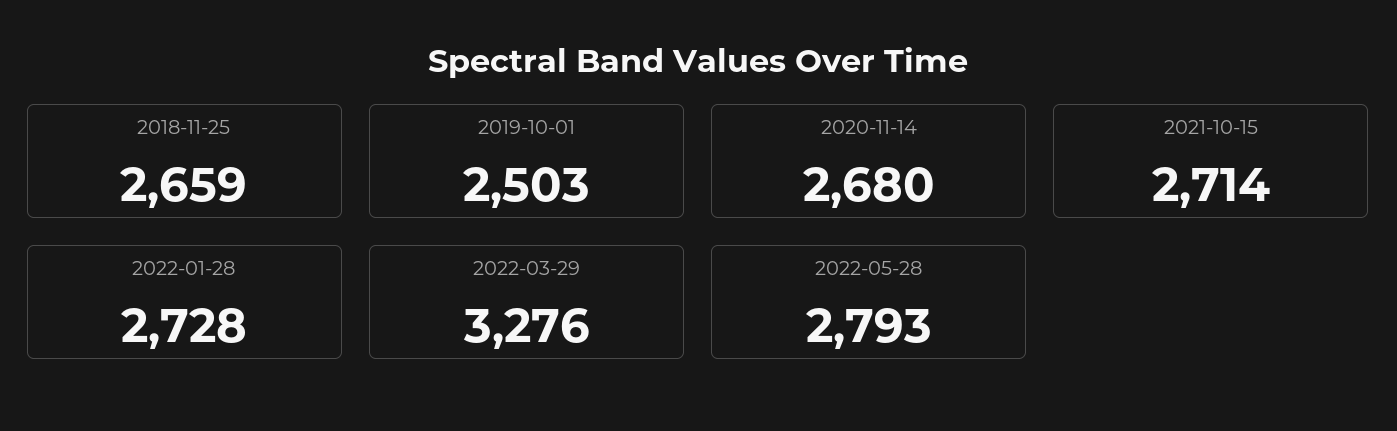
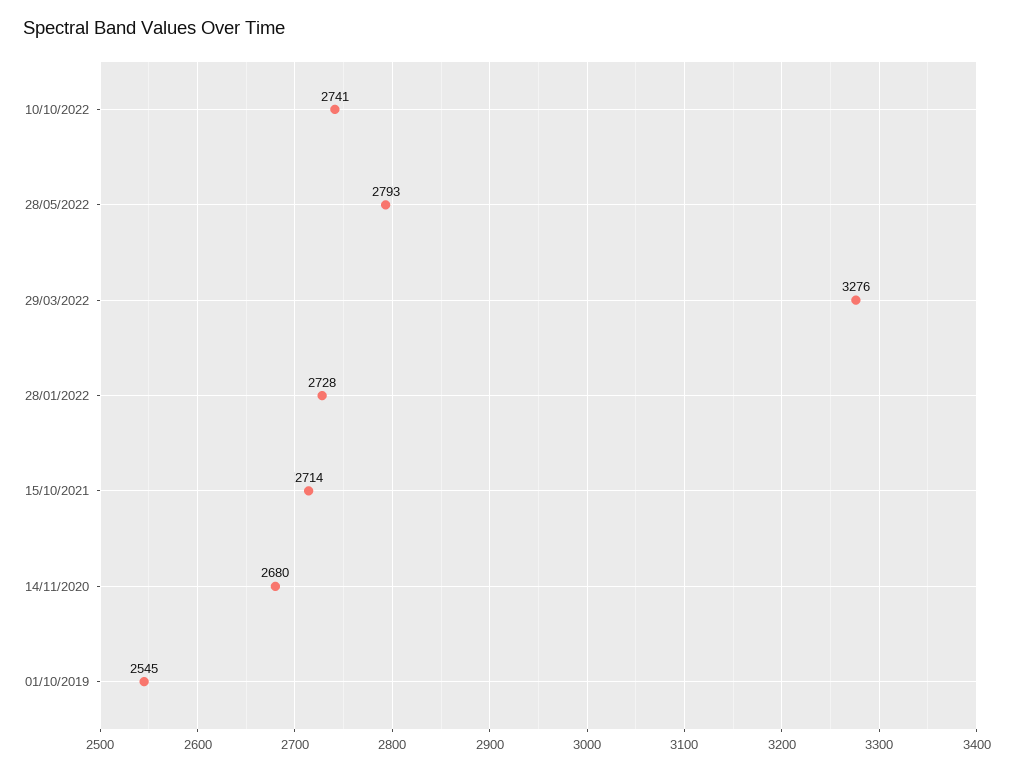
2018-11-25: 2659 -> none
2019-10-01: 2503 -> 2545
10/10/2022: none -> 2741

